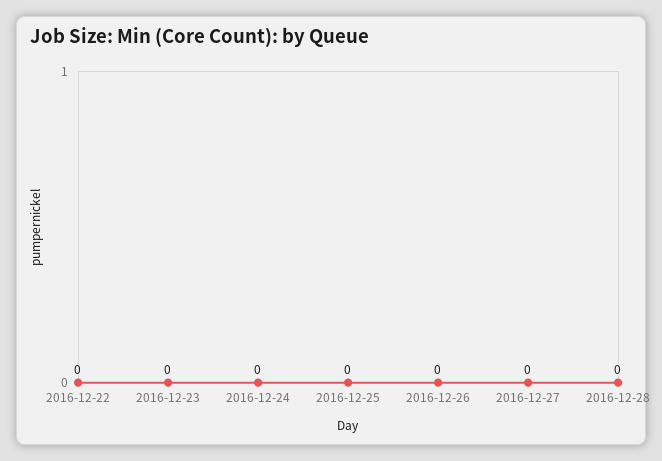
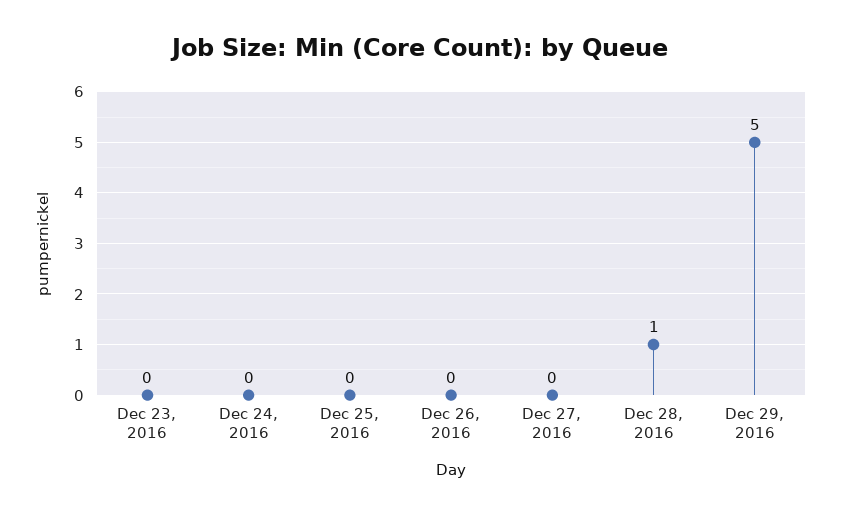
2016-12-22: 0 -> none
2016-12-28: 0 -> 1
Dec 29, 2016: none -> 5

